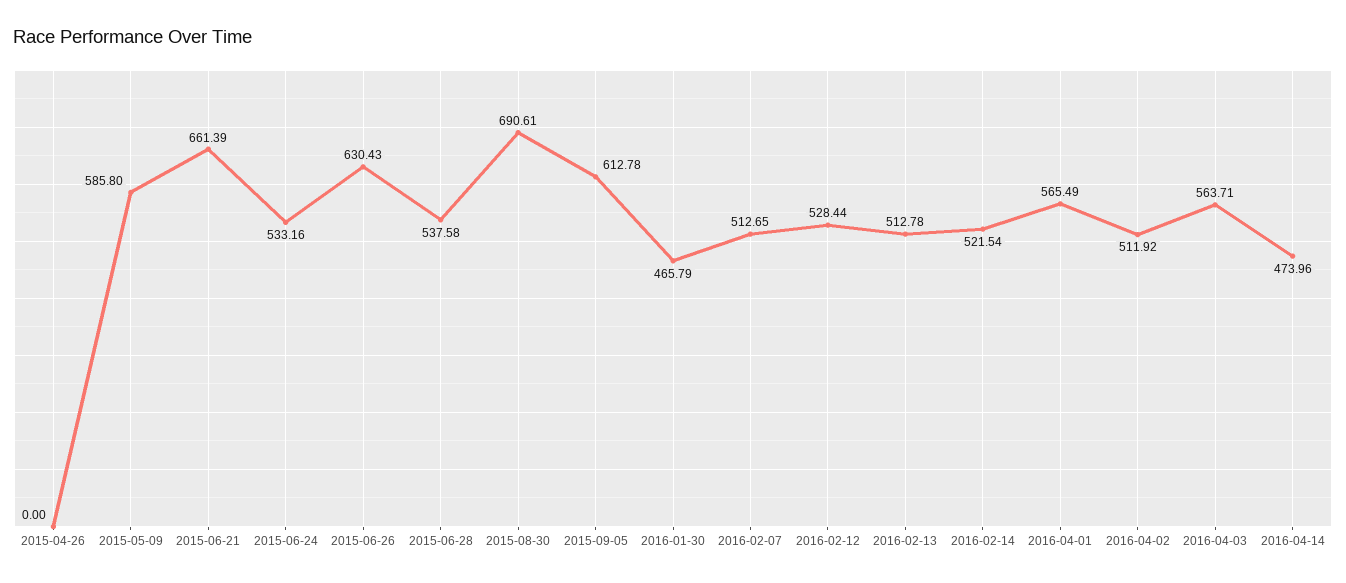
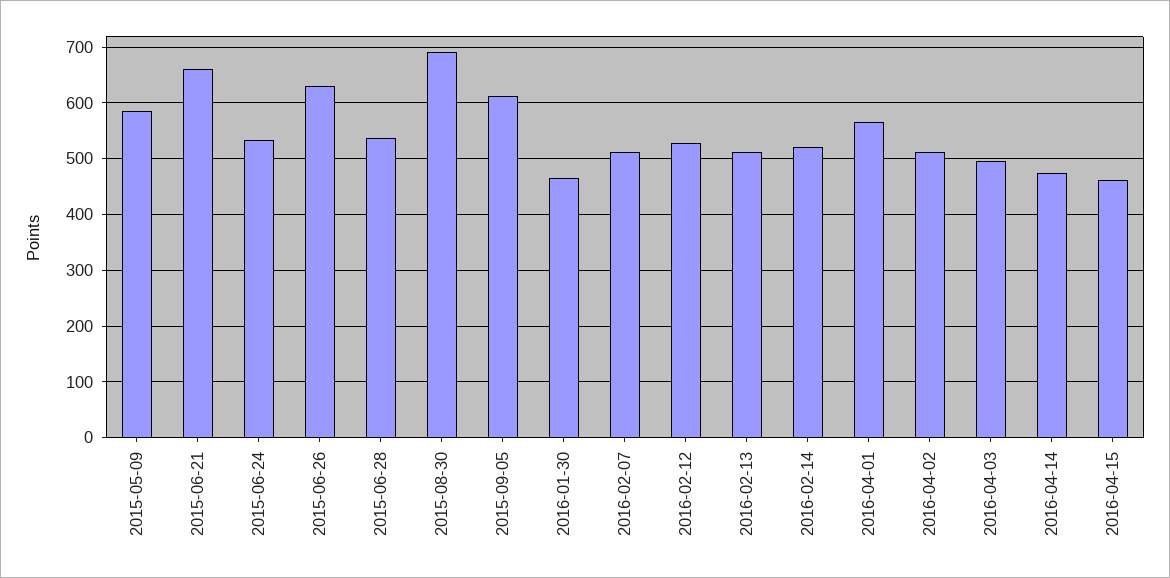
2015-04-26: 0 -> none
2016-04-03: 563.71 -> 500
2016-04-15: none -> 460

